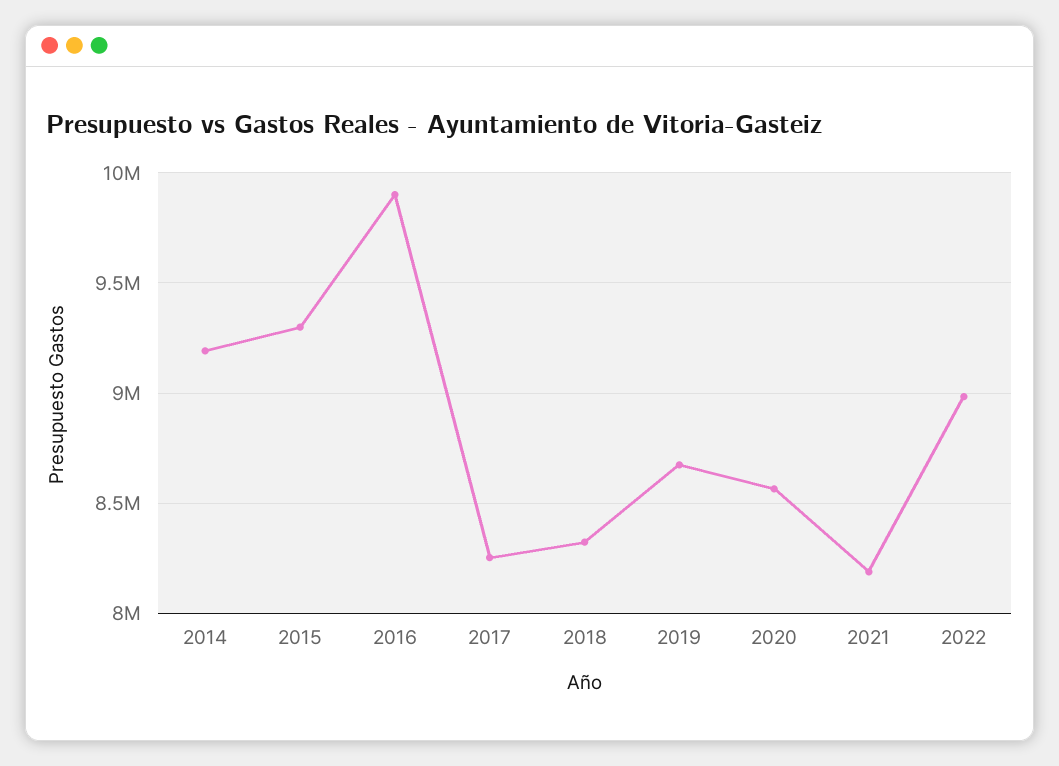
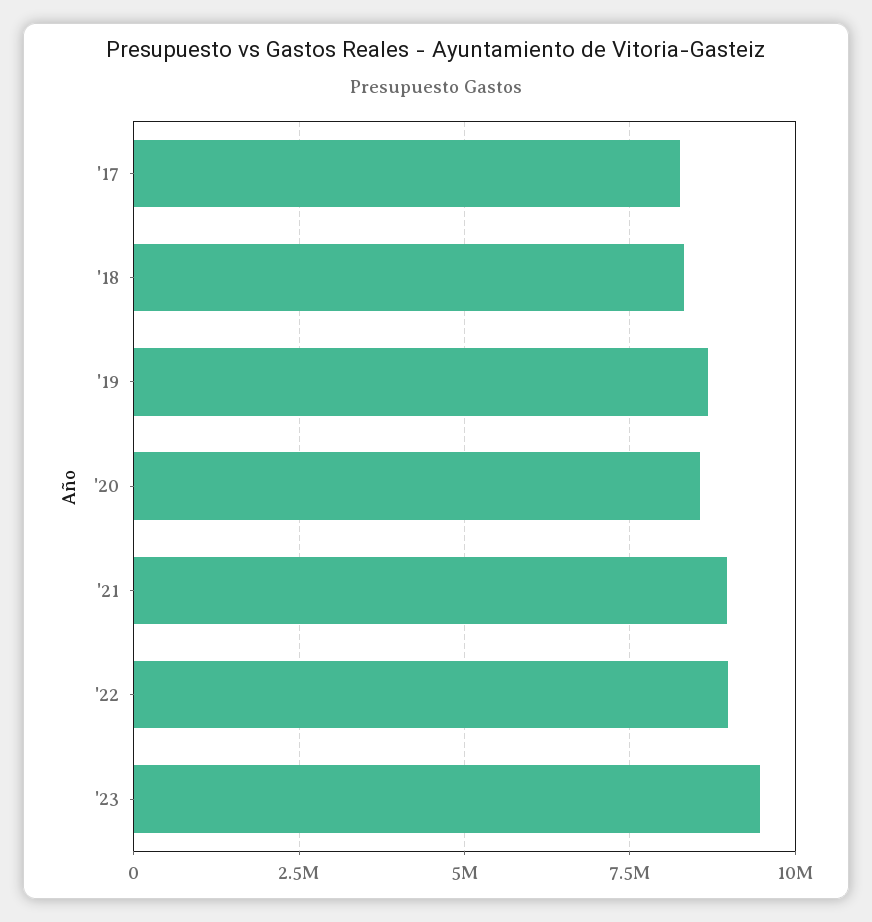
2014: 9200000 -> none
2015: 9300000 -> none
2016: 9900000 -> none
2021: 8200000 -> 9000000
'23: none -> 9500000

